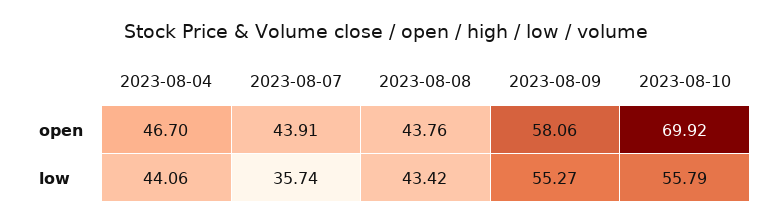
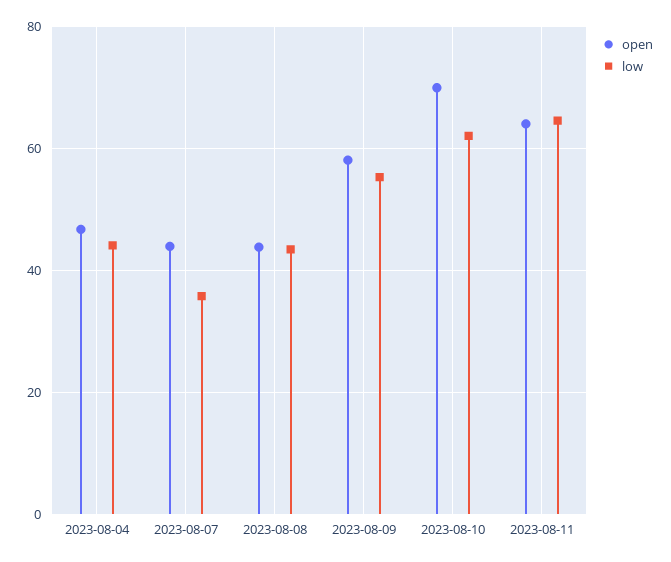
low, 2023-08-10: 55.79 -> 62
open, 2023-08-11: none -> 64
low, 2023-08-11: none -> 64

